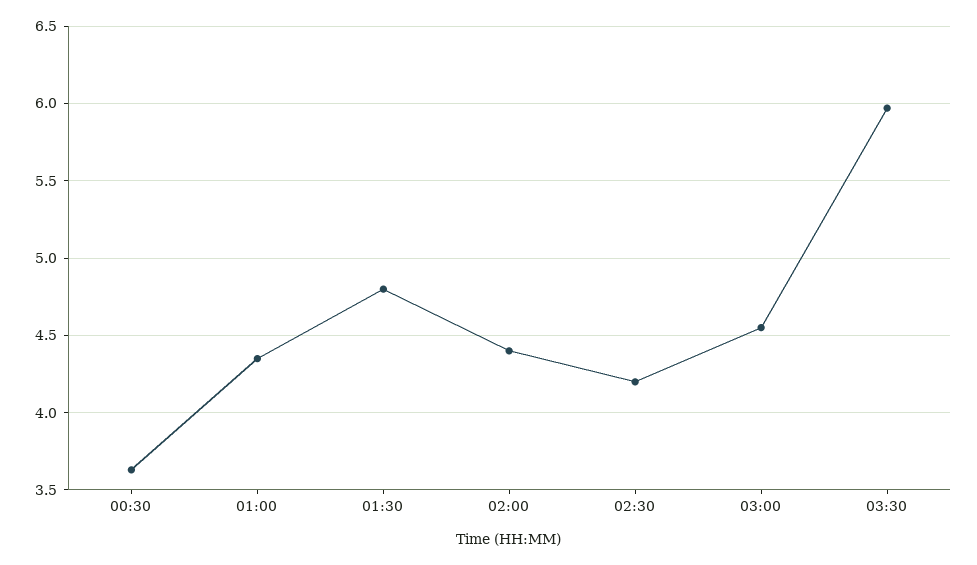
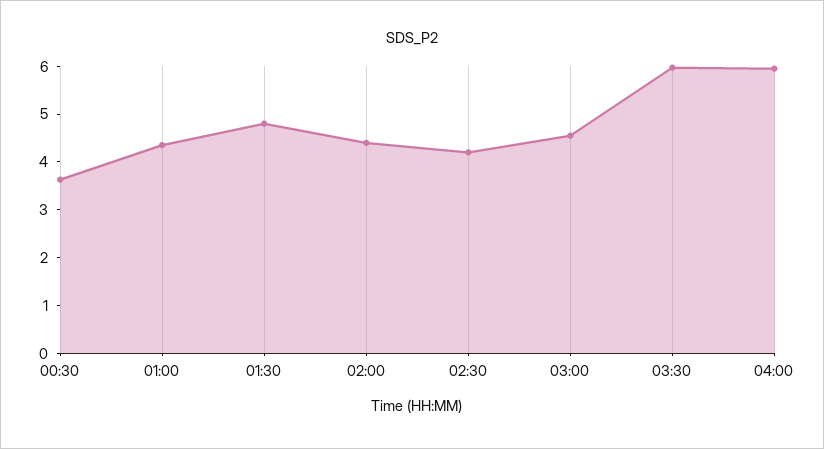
04:00: none -> 6

